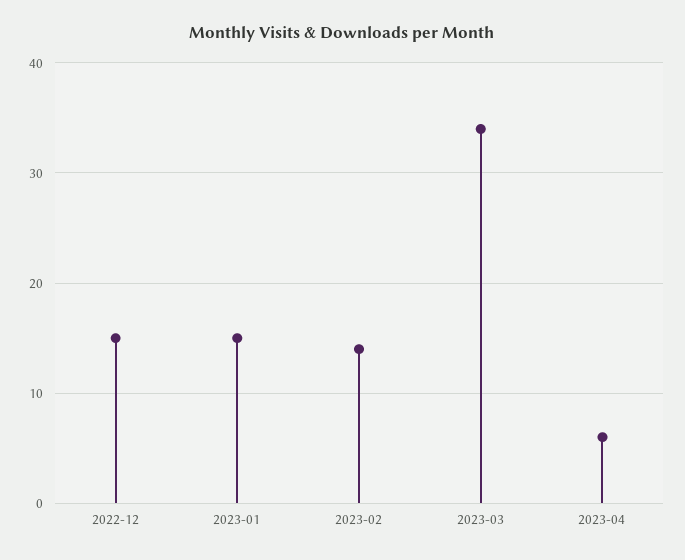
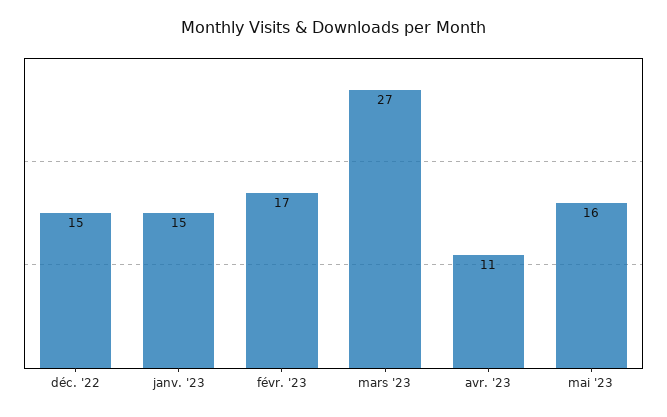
2023-02: 14 -> 17
2023-03: 34 -> 27
2023-04: 6 -> 11
mai '23: none -> 16

